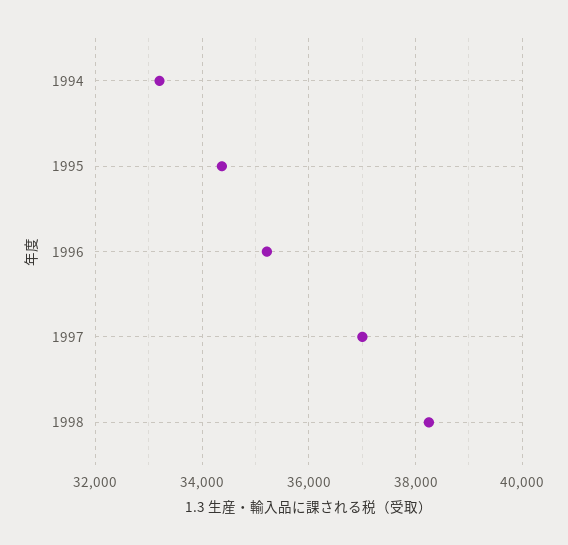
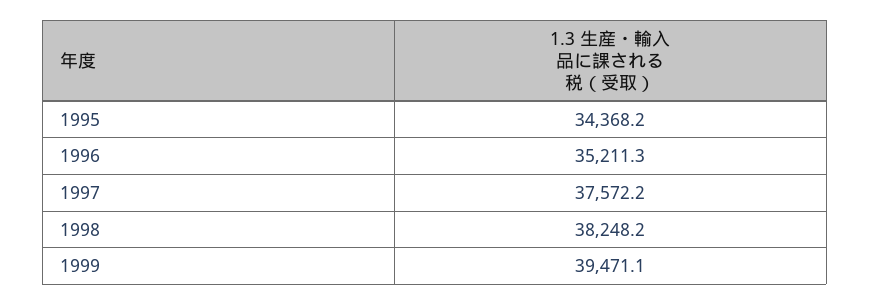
1994: 33200 -> none
1997: 37000 -> 37572.2
1999: none -> 39471.1

